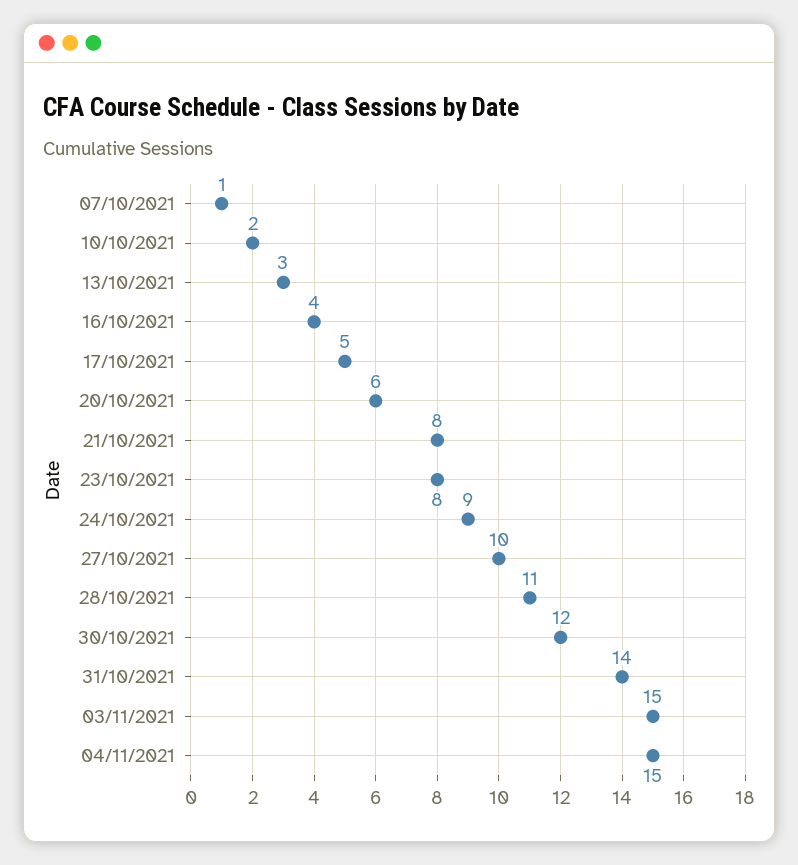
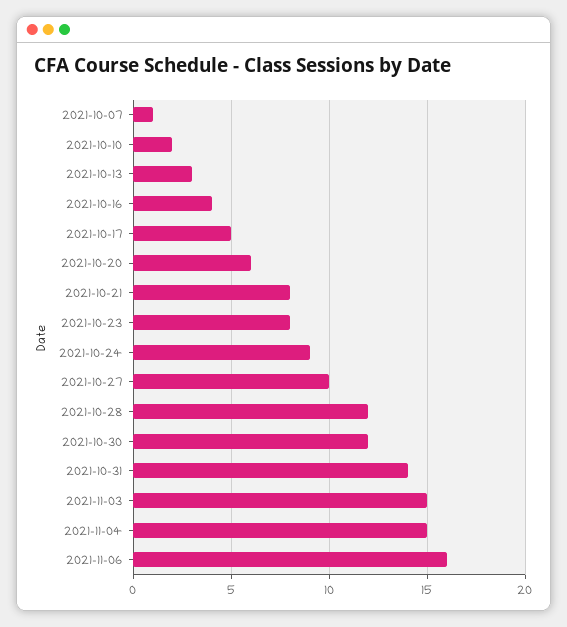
28/10/2021: 11 -> 12
2021-11-06: none -> 16

